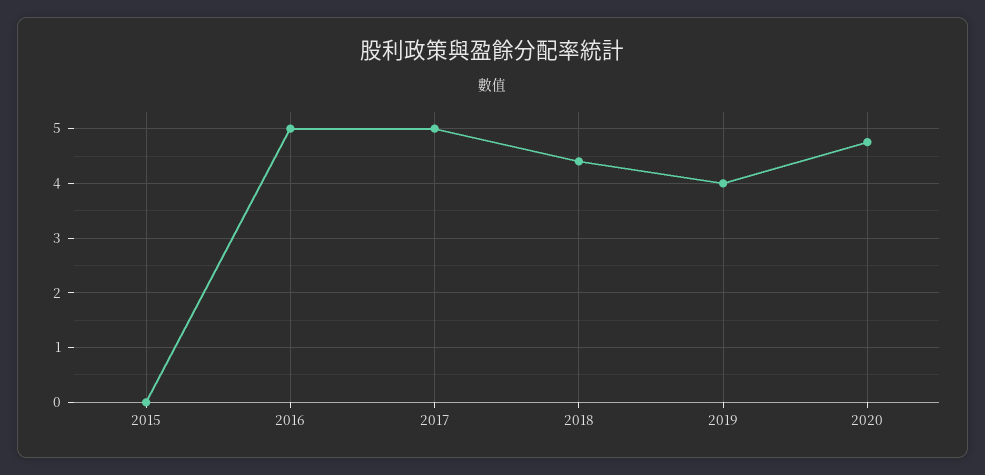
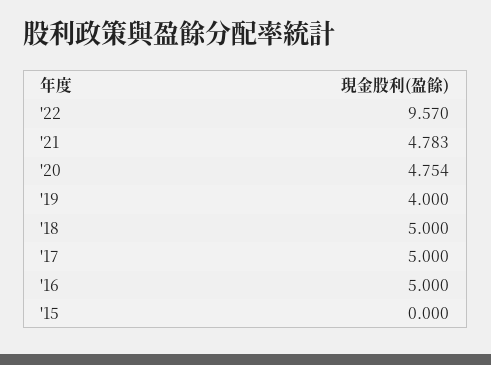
2018: 4.4 -> 5
'22: none -> 9.57
'21: none -> 4.783

